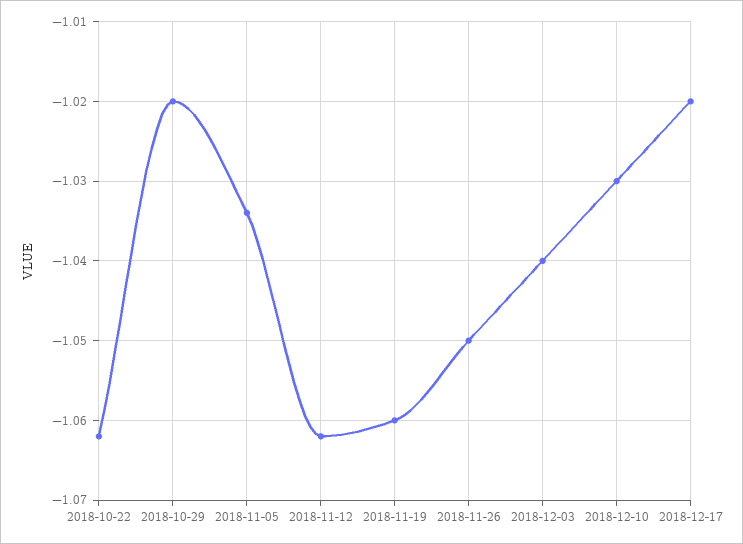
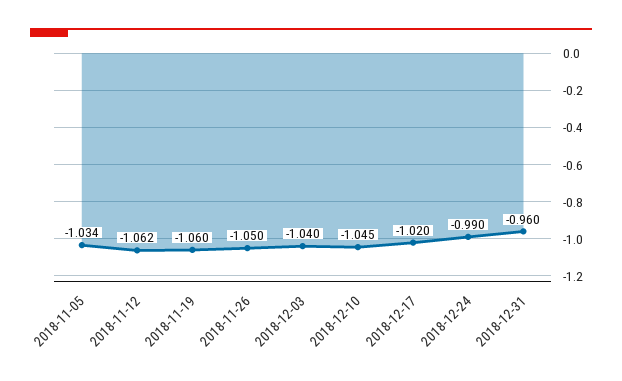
2018-10-22: -1.062 -> none
2018-10-29: -1.02 -> none
2018-12-10: -1.03 -> -1.045
2018-12-24: none -> -0.99
2018-12-31: none -> -0.96

